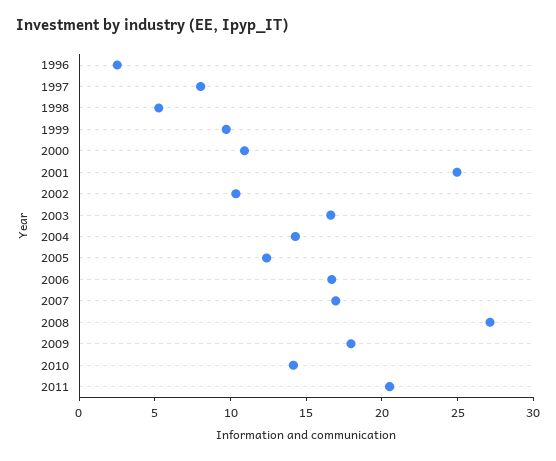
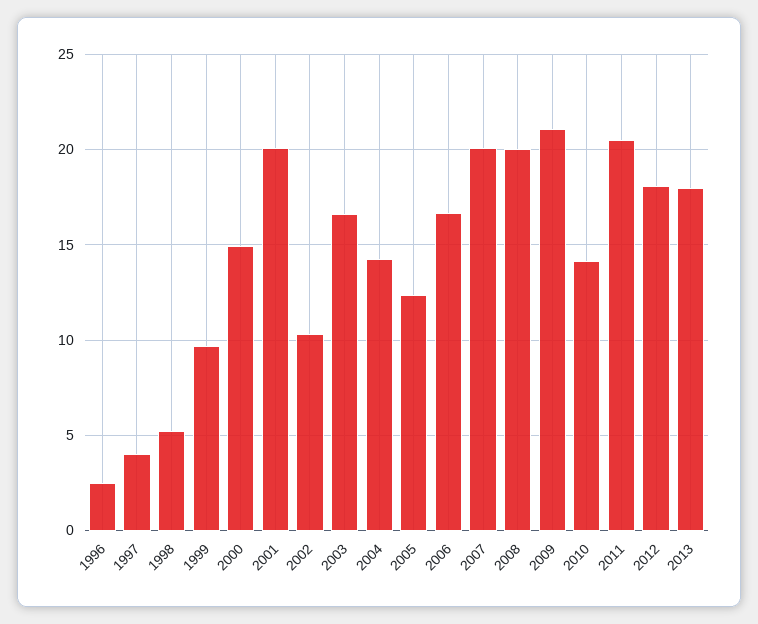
1997: 8 -> 4
2000: 11 -> 15
2001: 25 -> 20
2007: 17 -> 20
2008: 27 -> 20
2009: 18 -> 21
2012: none -> 18
2013: none -> 18

